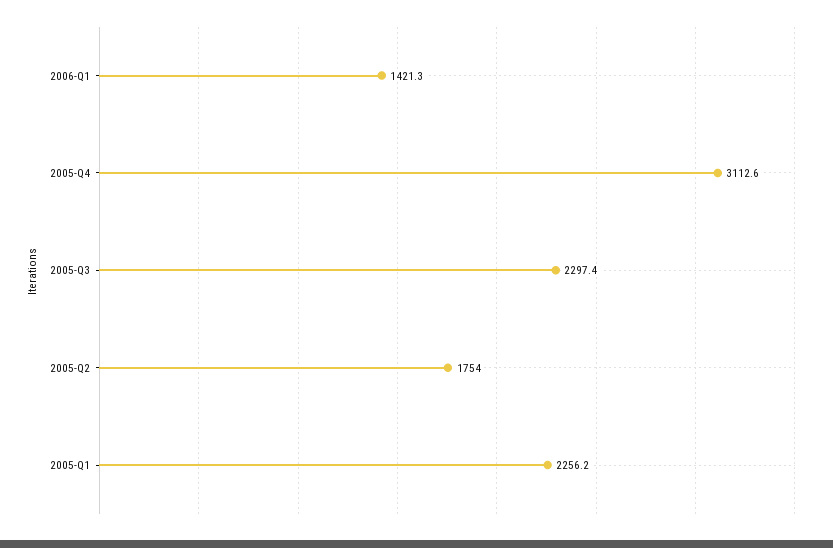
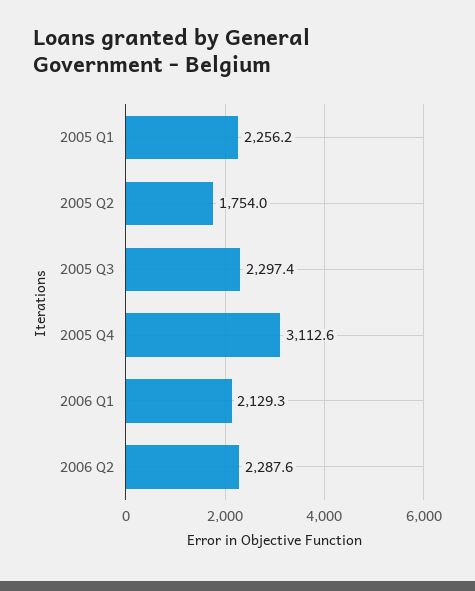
2006-Q1: 1421.3 -> 2129.3
2006 Q2: none -> 2287.6

